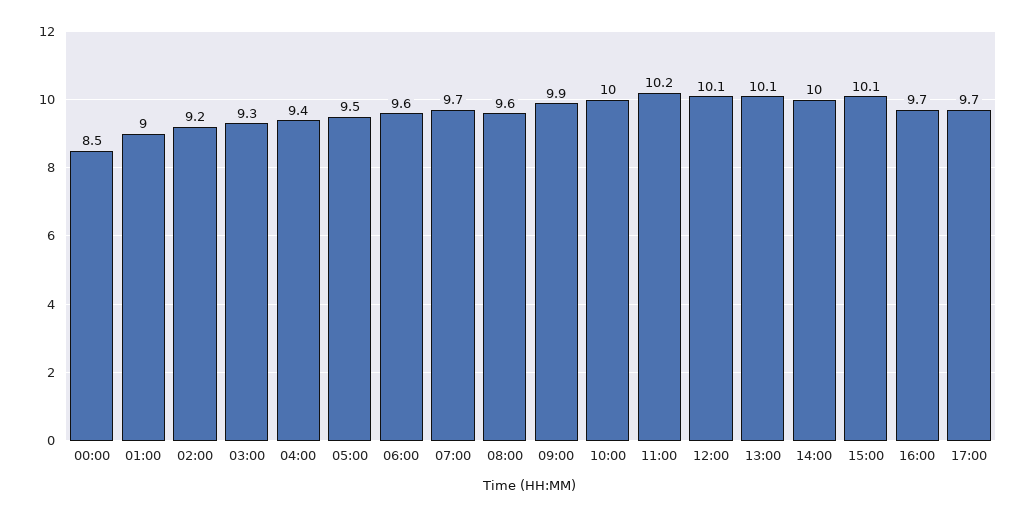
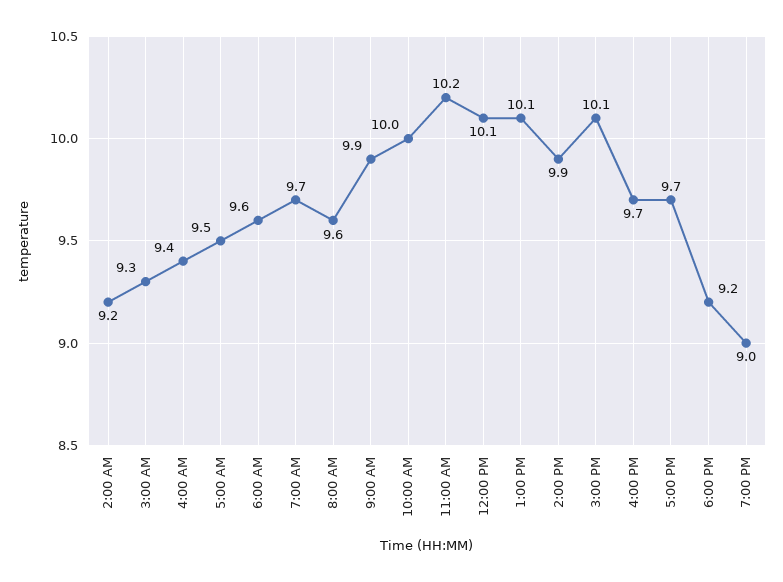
00:00: 8.5 -> none
01:00: 9 -> none
14:00: 10 -> 9.9
6:00 PM: none -> 9.2
7:00 PM: none -> 9

